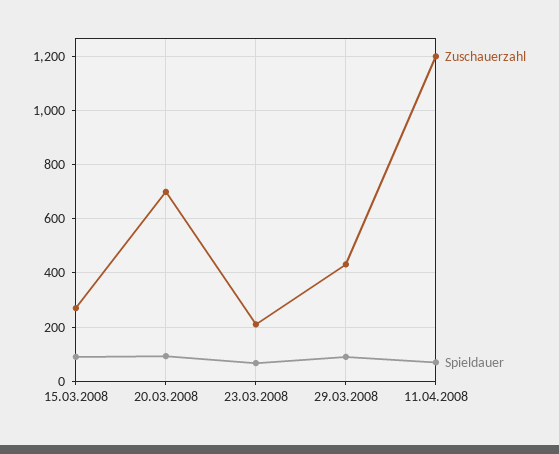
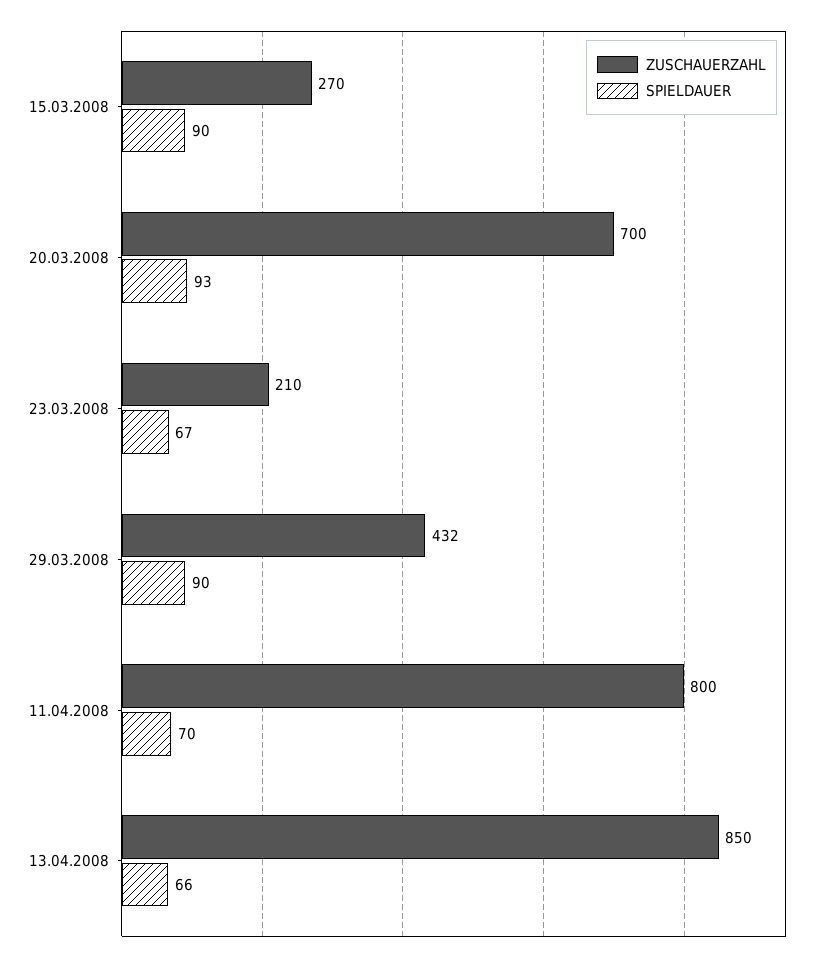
Zuschauerzahl, 11.04.2008: 1200 -> 800
Zuschauerzahl, 13.04.2008: none -> 850
Spieldauer, 13.04.2008: none -> 66

